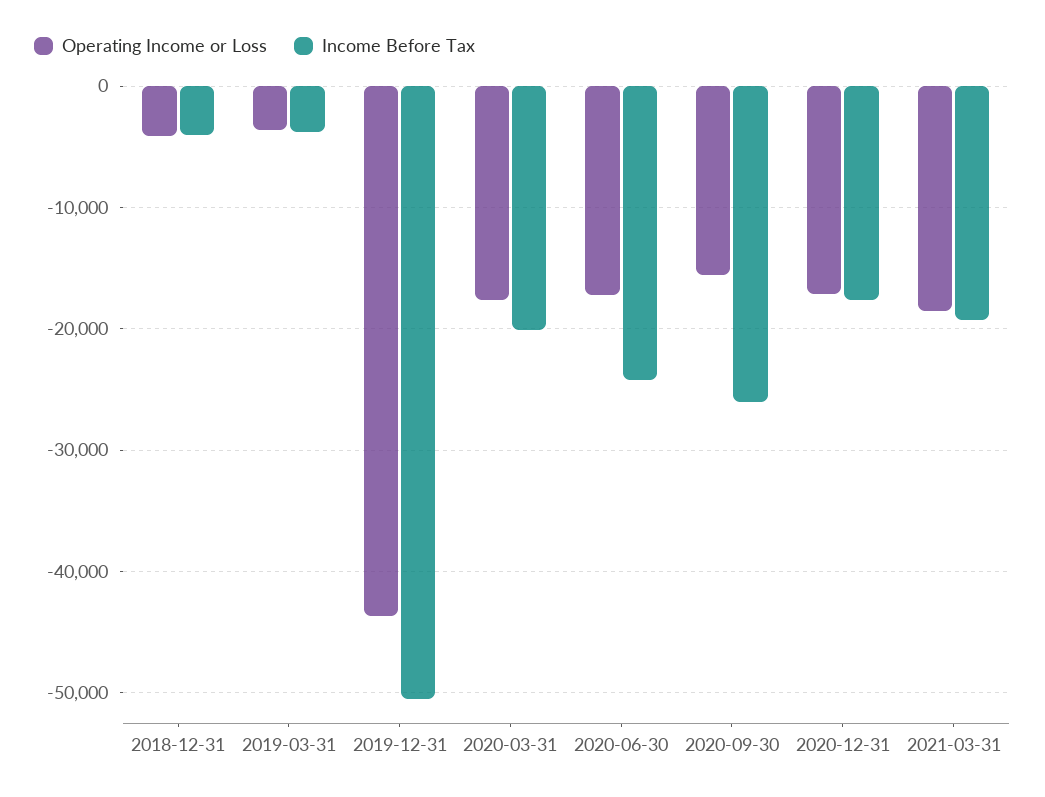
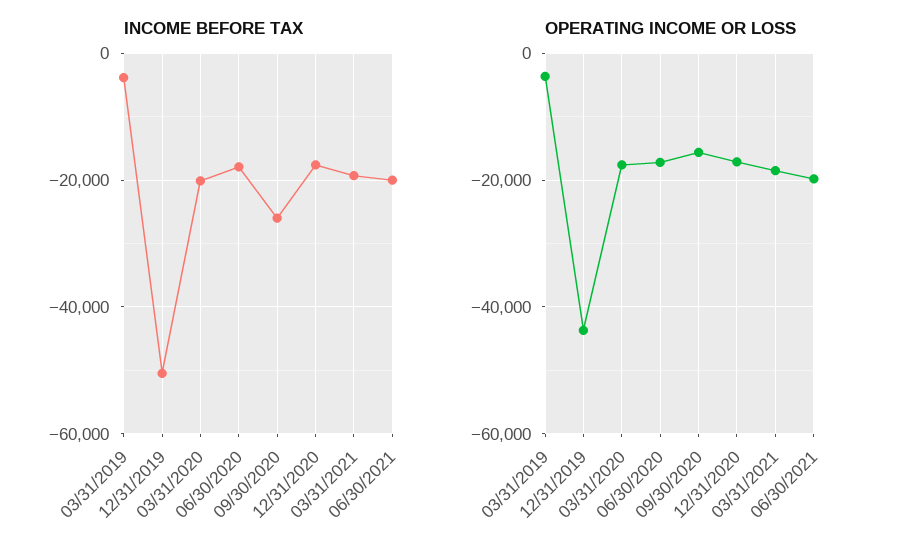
Operating Income or Loss, 2018-12-31: -4000 -> none
Income Before Tax, 2018-12-31: -4000 -> none
Income Before Tax, 2020-06-30: -24000 -> -18000
Income Before Tax, 06/30/2021: none -> -20000
Operating Income or Loss, 06/30/2021: none -> -20000

